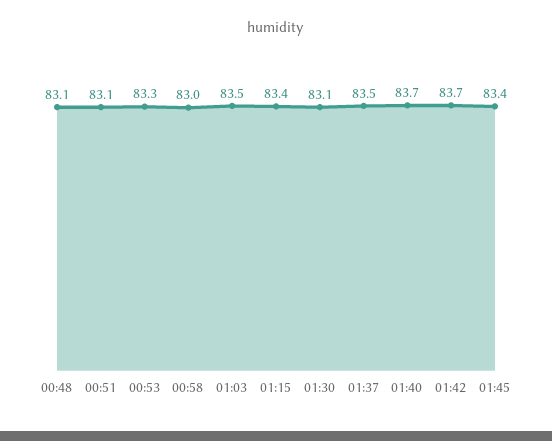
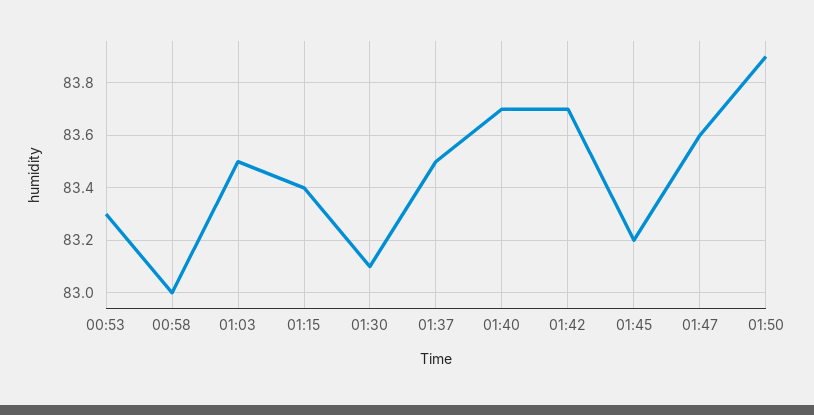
00:48: 83.1 -> none
00:51: 83.1 -> none
01:45: 83.4 -> 83.2
01:47: none -> 83.6
01:50: none -> 83.9

